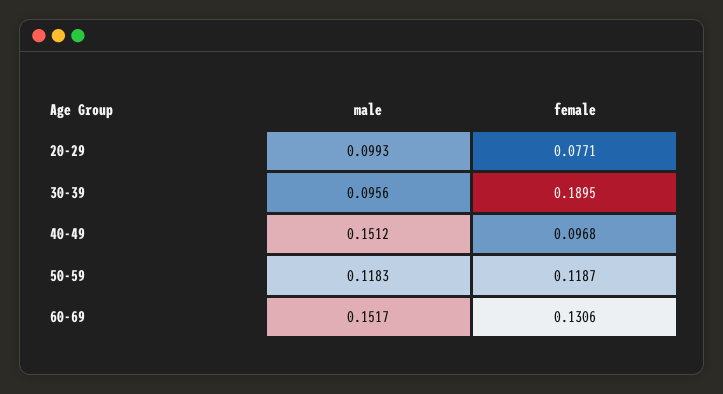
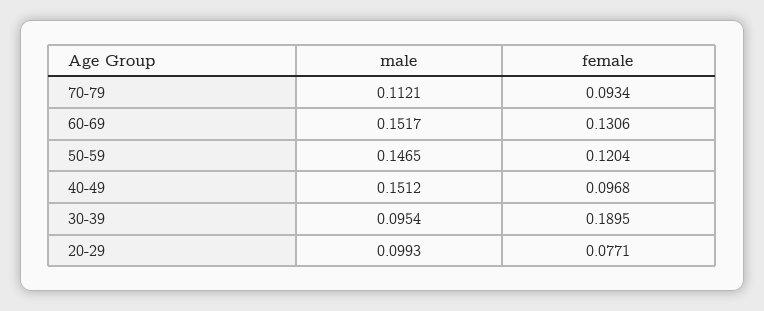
male, 30-39: 0.0956 -> 0.0954
male, 50-59: 0.1183 -> 0.1465
female, 50-59: 0.1187 -> 0.1204
male, 70-79: none -> 0.1121
female, 70-79: none -> 0.0934

